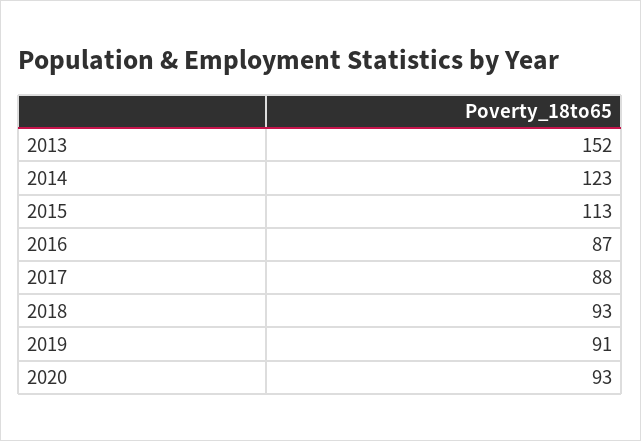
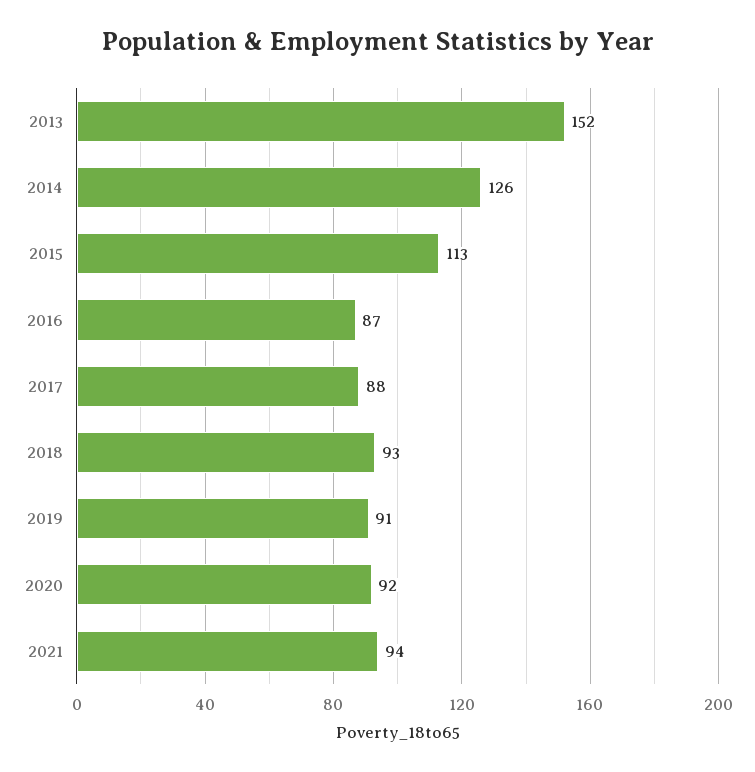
2014: 123 -> 126
2020: 93 -> 92
2021: none -> 94

